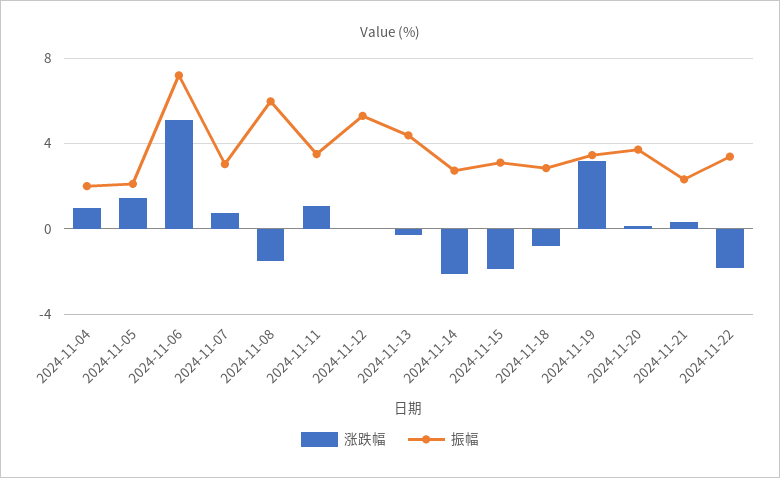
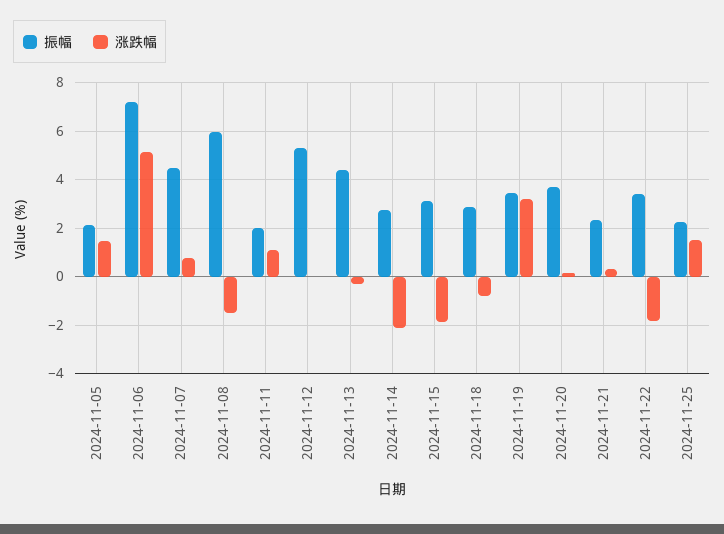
涨跌幅, 2024-11-04: 1 -> none
振幅, 2024-11-04: 2 -> none
振幅, 2024-11-07: 3 -> 4.5
振幅, 2024-11-11: 3.5 -> 2
振幅, 2024-11-25: none -> 2.25
涨跌幅, 2024-11-25: none -> 1.5

